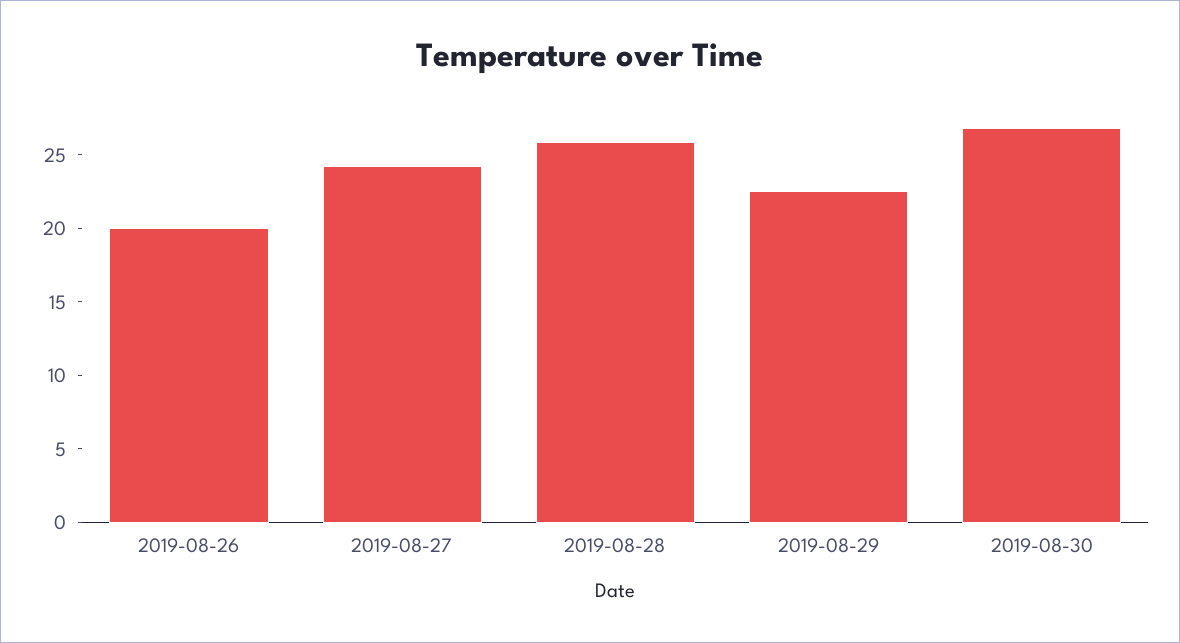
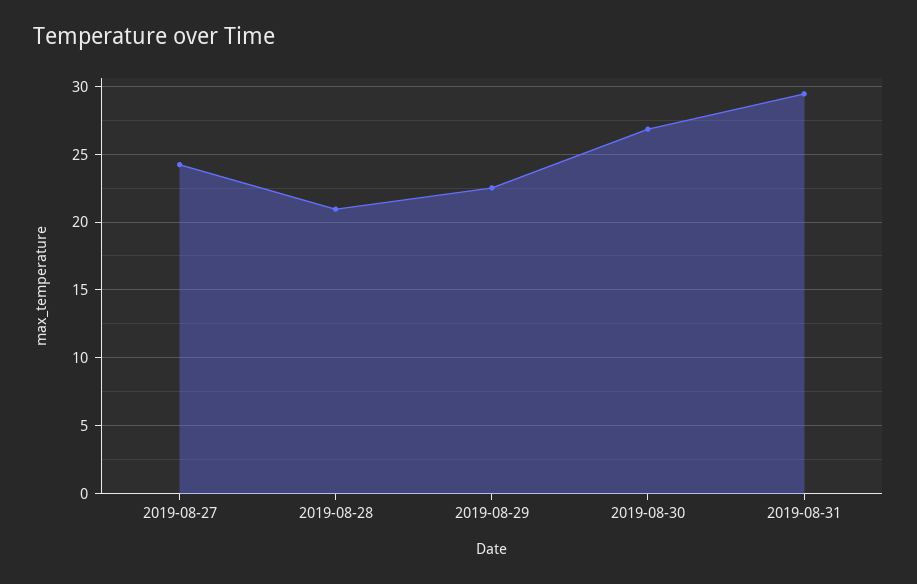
2019-08-26: 20 -> none
2019-08-28: 26 -> 21
2019-08-31: none -> 29.5

